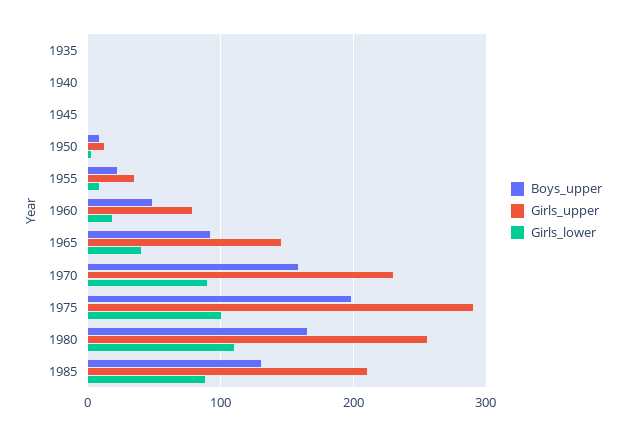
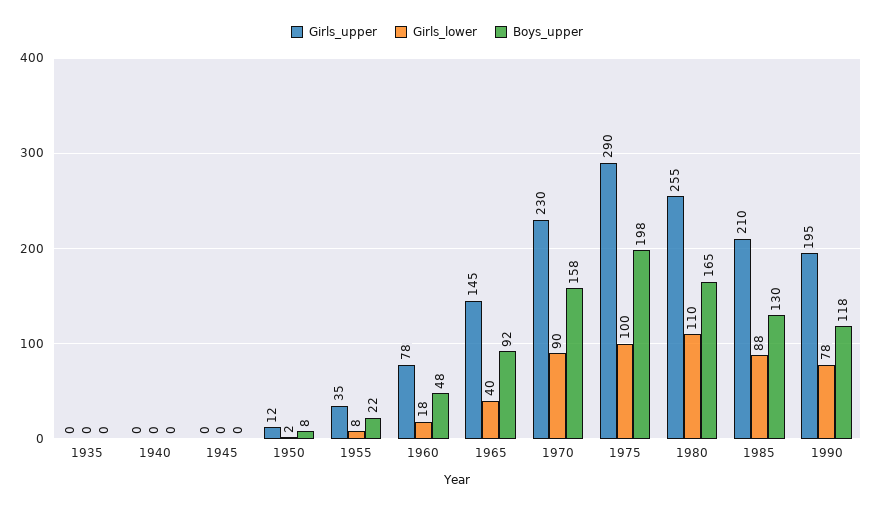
Girls_upper, 1990: none -> 195
Girls_lower, 1990: none -> 78
Boys_upper, 1990: none -> 118

